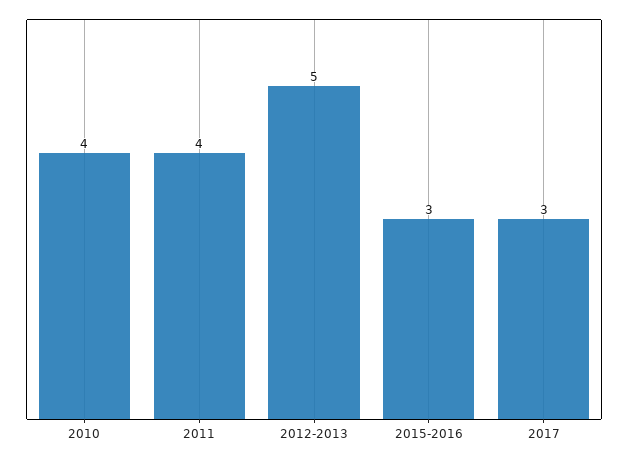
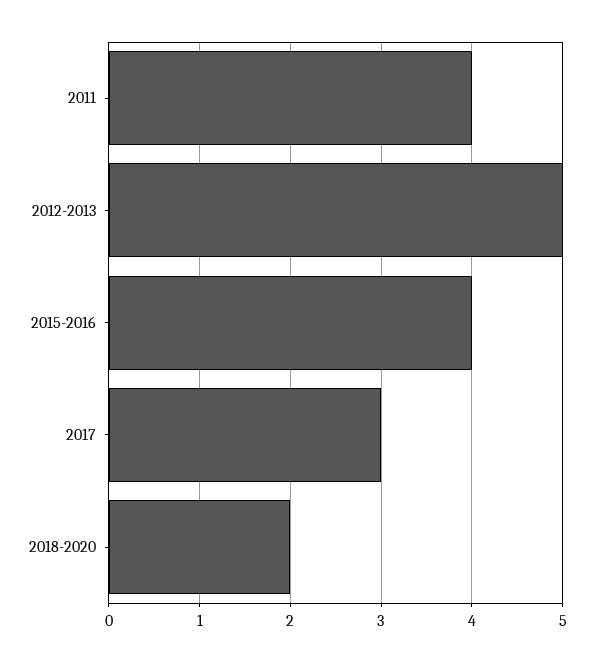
2010: 4 -> none
2015-2016: 3 -> 4
2018-2020: none -> 2

